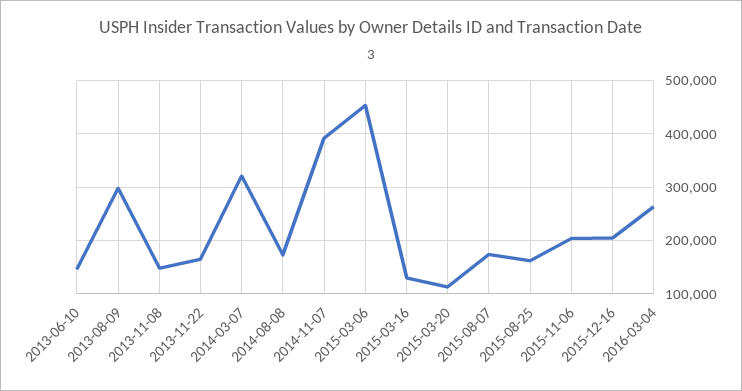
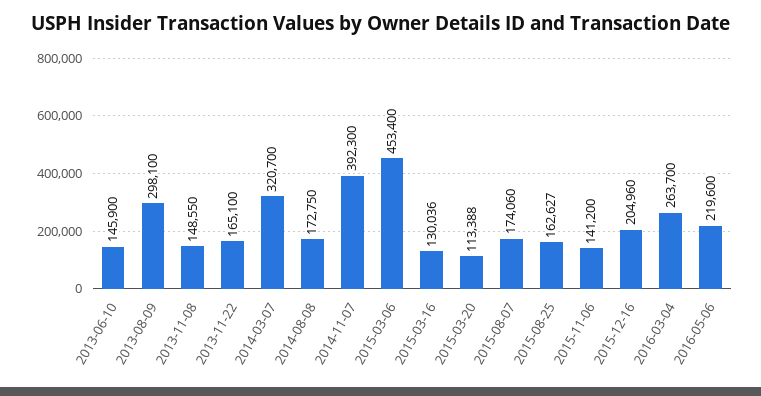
2015-11-06: 200000 -> 141200
2016-05-06: none -> 219600

